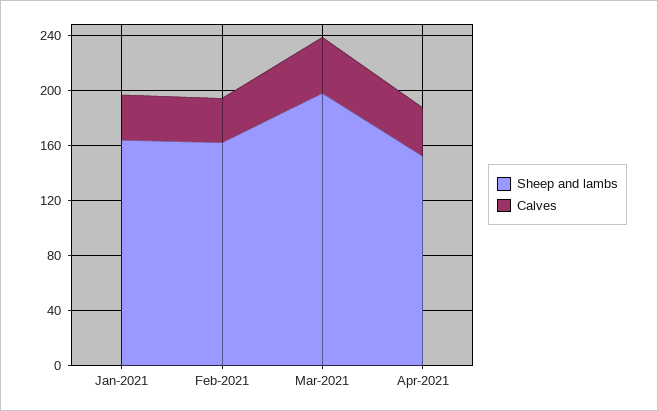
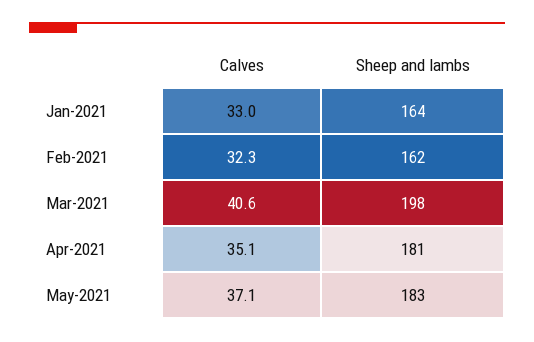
Sheep and lambs, Apr-2021: 150 -> 181
Calves, May-2021: none -> 37.1
Sheep and lambs, May-2021: none -> 183

